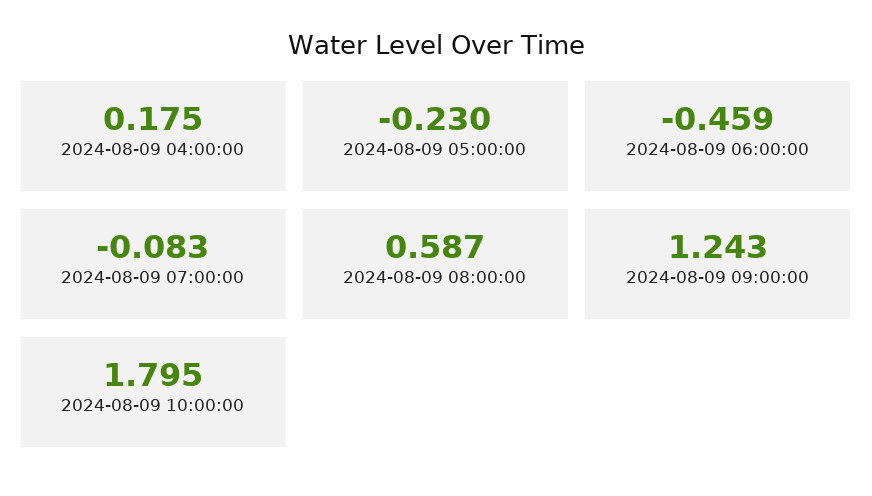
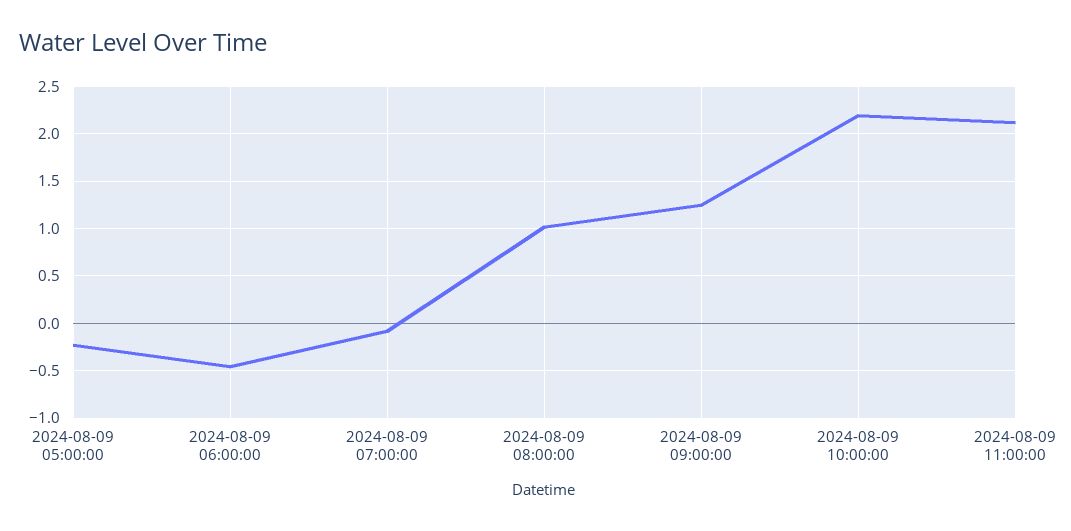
2024-08-09 04:00:00: 0.175 -> none
2024-08-09 08:00:00: 0.587 -> 1
2024-08-09 10:00:00: 1.795 -> 2.2
2024-08-09 11:00:00: none -> 2.1

